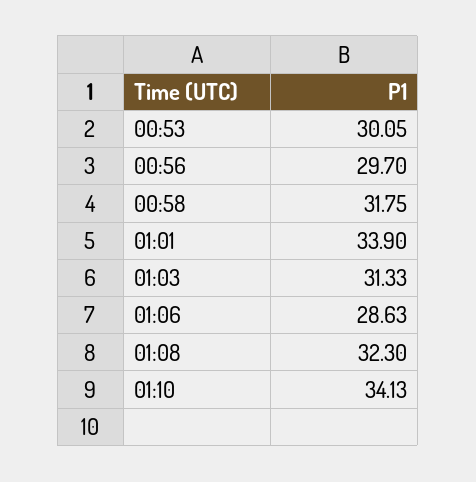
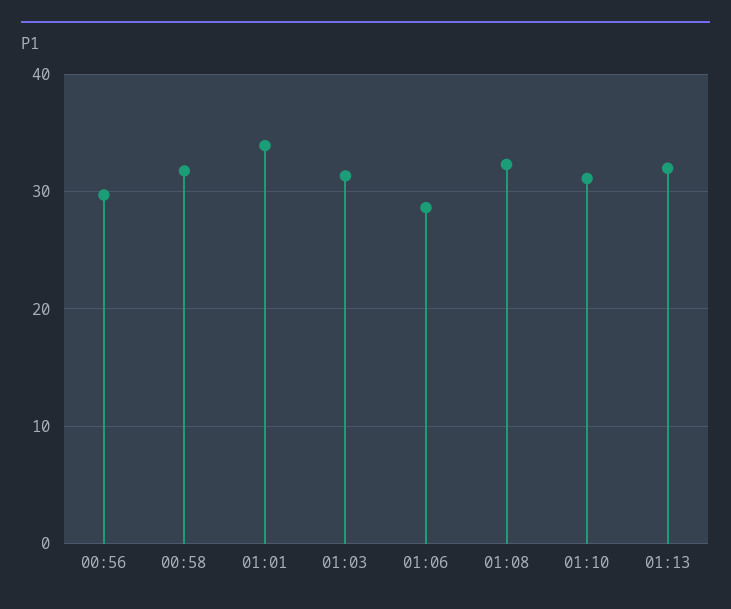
00:53: 30.05 -> none
01:10: 34.13 -> 31
01:13: none -> 32

